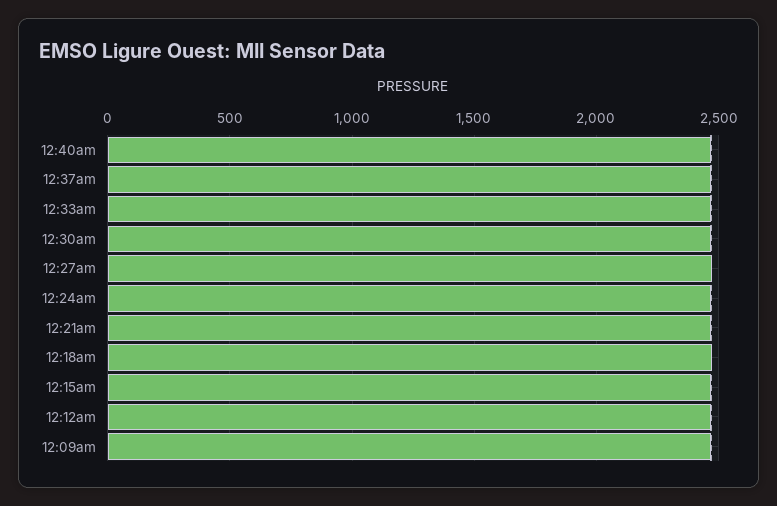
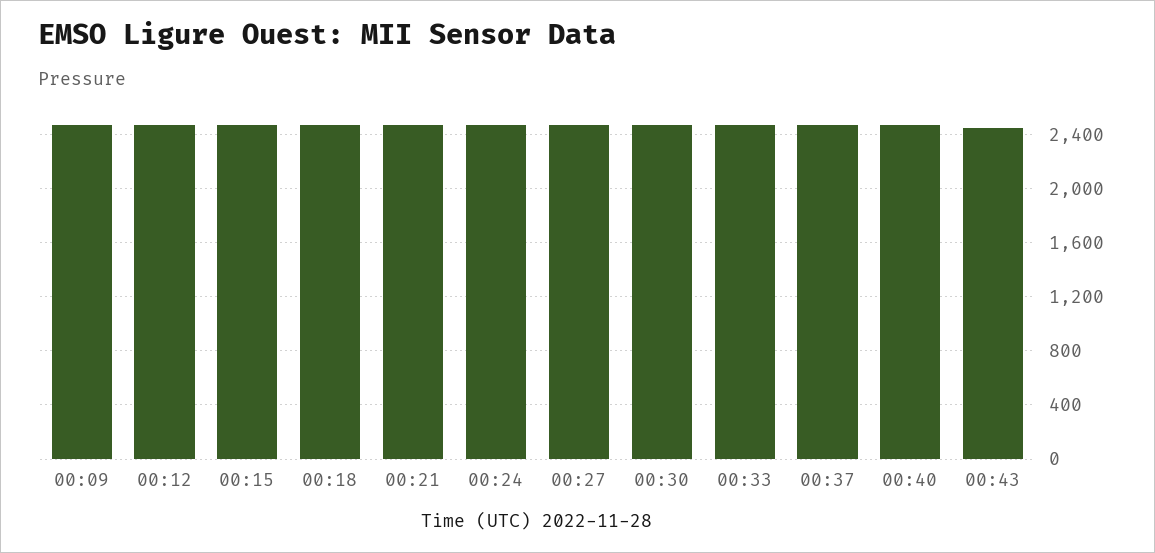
00:43: none -> 2450

